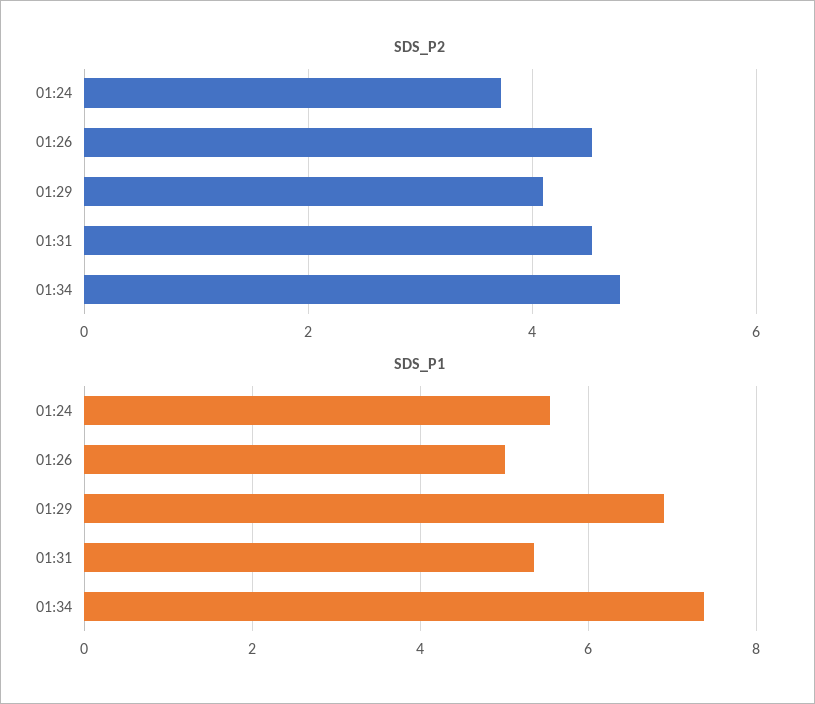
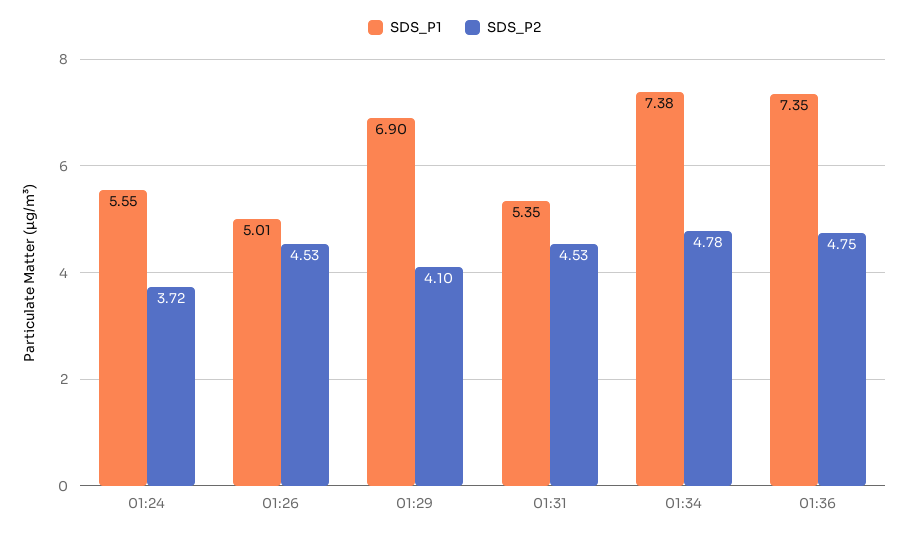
SDS_P1, 01:36: none -> 7.35
SDS_P2, 01:36: none -> 4.75

